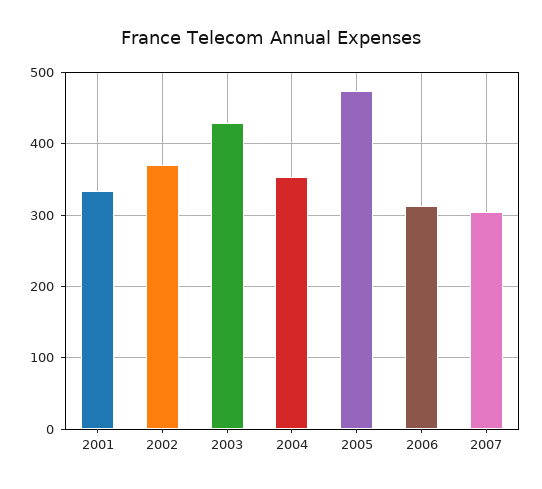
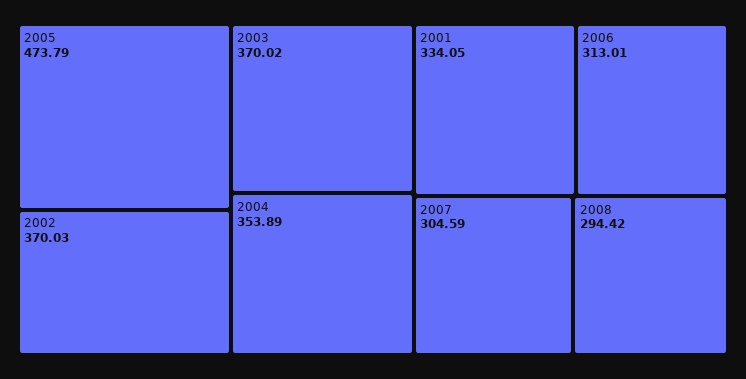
2003: 430 -> 370.02
2008: none -> 294.42

